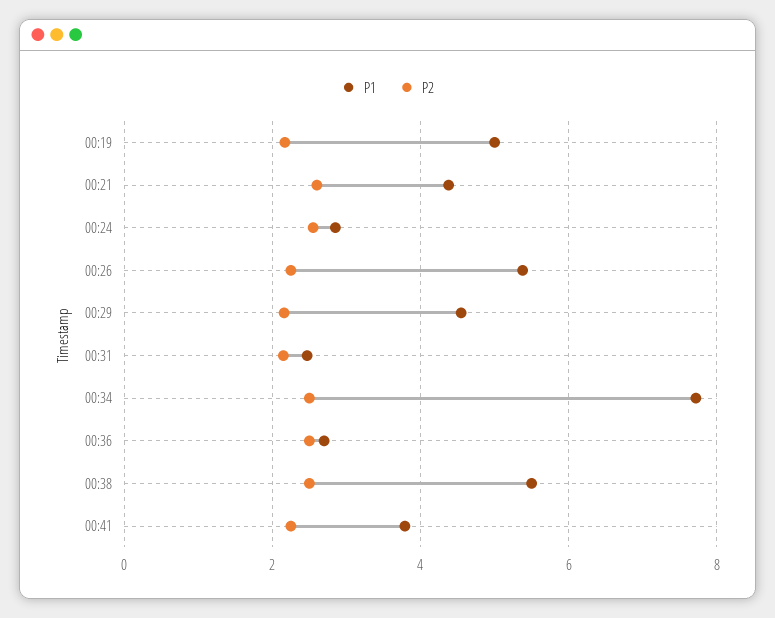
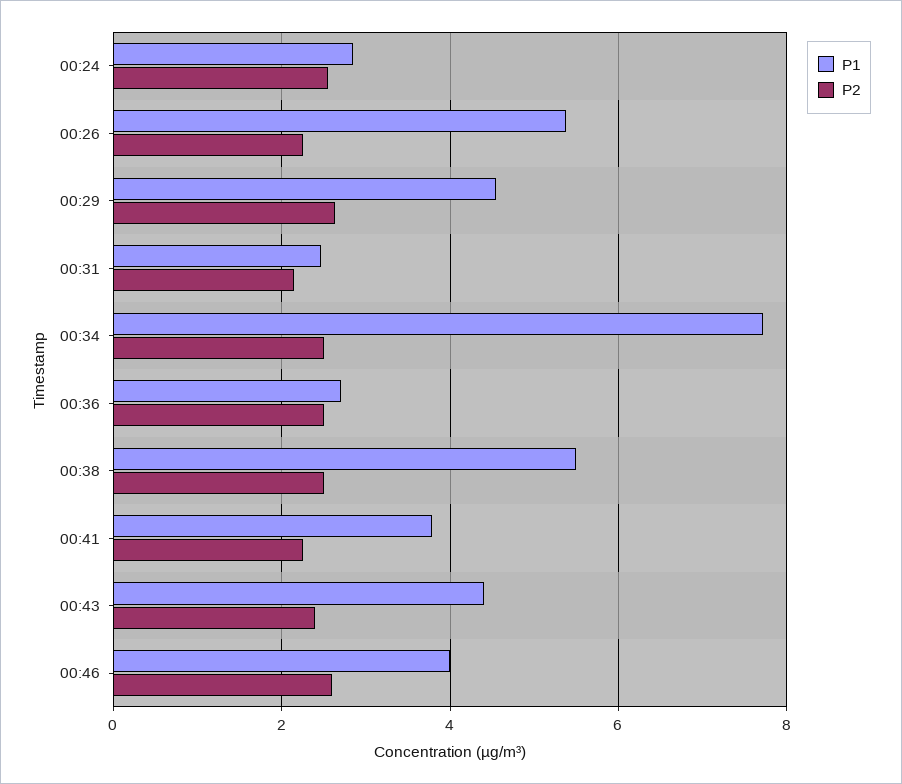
P1, 00:19: 5 -> none
P2, 00:19: 2.2 -> none
P1, 00:21: 4.4 -> none
P2, 00:21: 2.6 -> none
P2, 00:29: 2.2 -> 2.6
P1, 00:43: none -> 4.4
P2, 00:43: none -> 2.4
P1, 00:46: none -> 4
P2, 00:46: none -> 2.6

